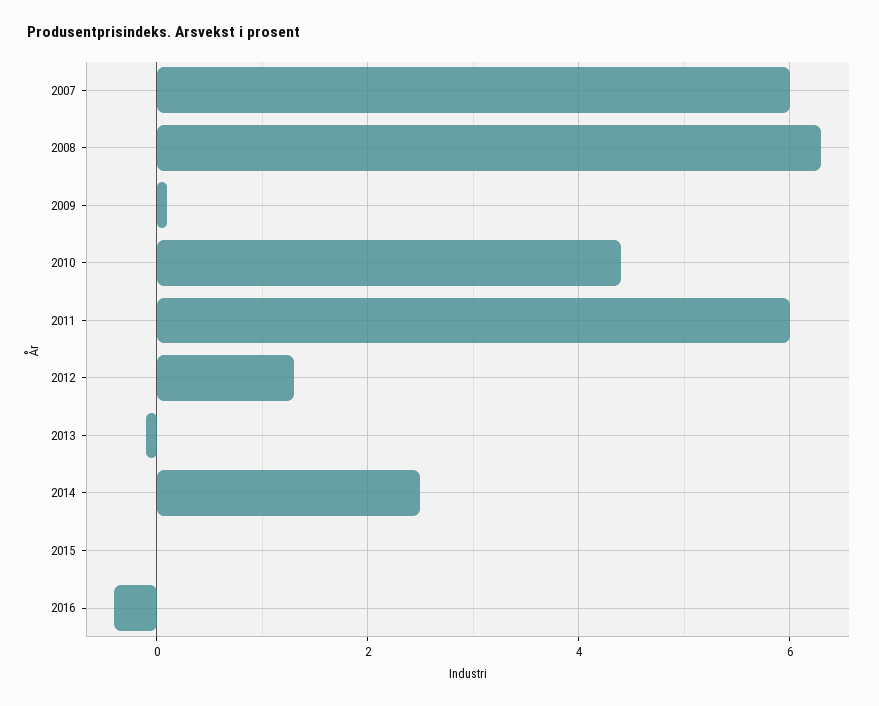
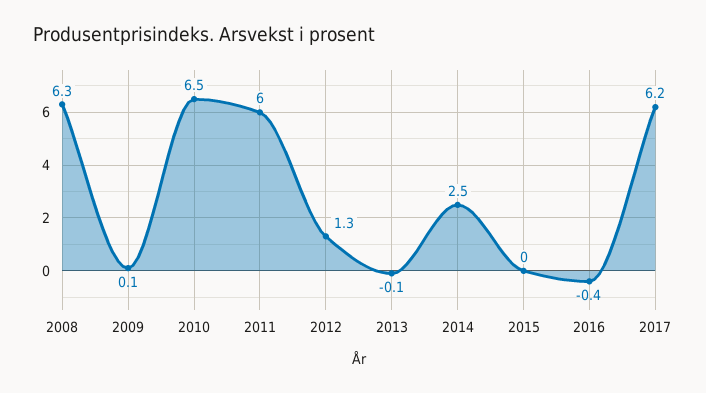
2007: 6 -> none
2010: 4.5 -> 6.5
2017: none -> 6.2

